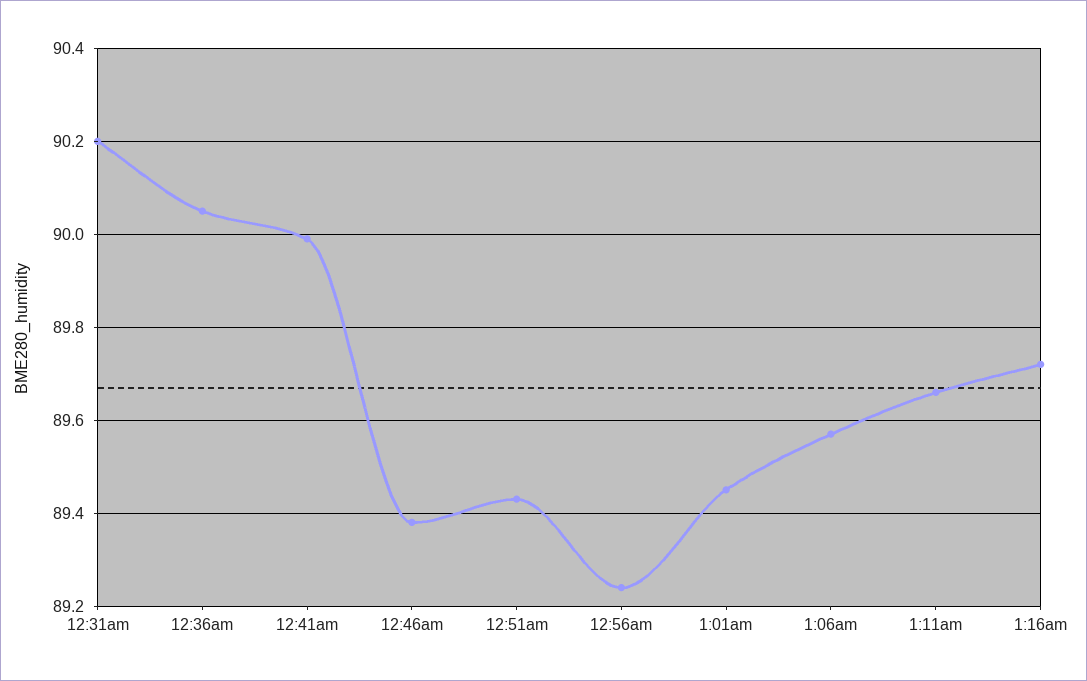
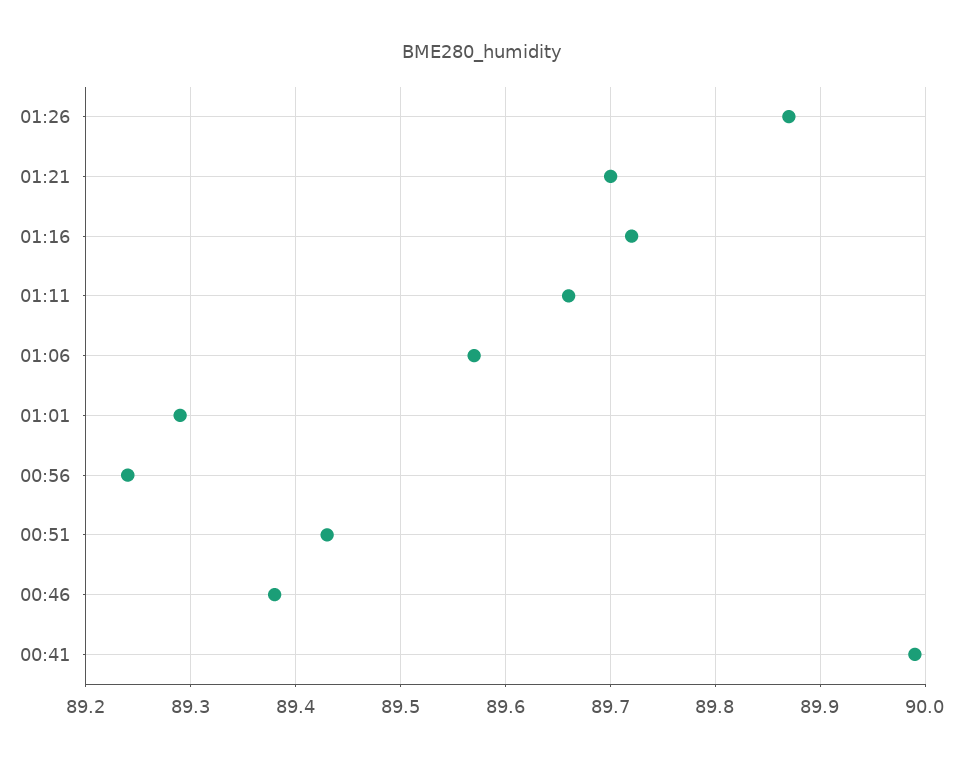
12:31am: 90.2 -> none
12:36am: 90.05 -> none
1:01am: 89.45 -> 89.29
01:26: none -> 89.87
01:21: none -> 89.7

